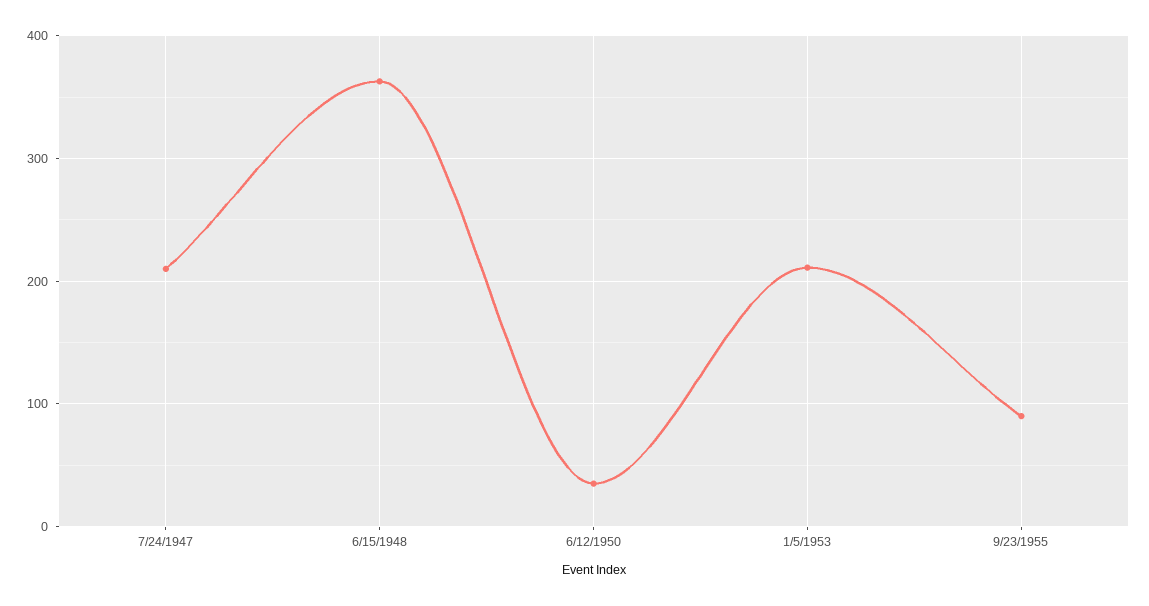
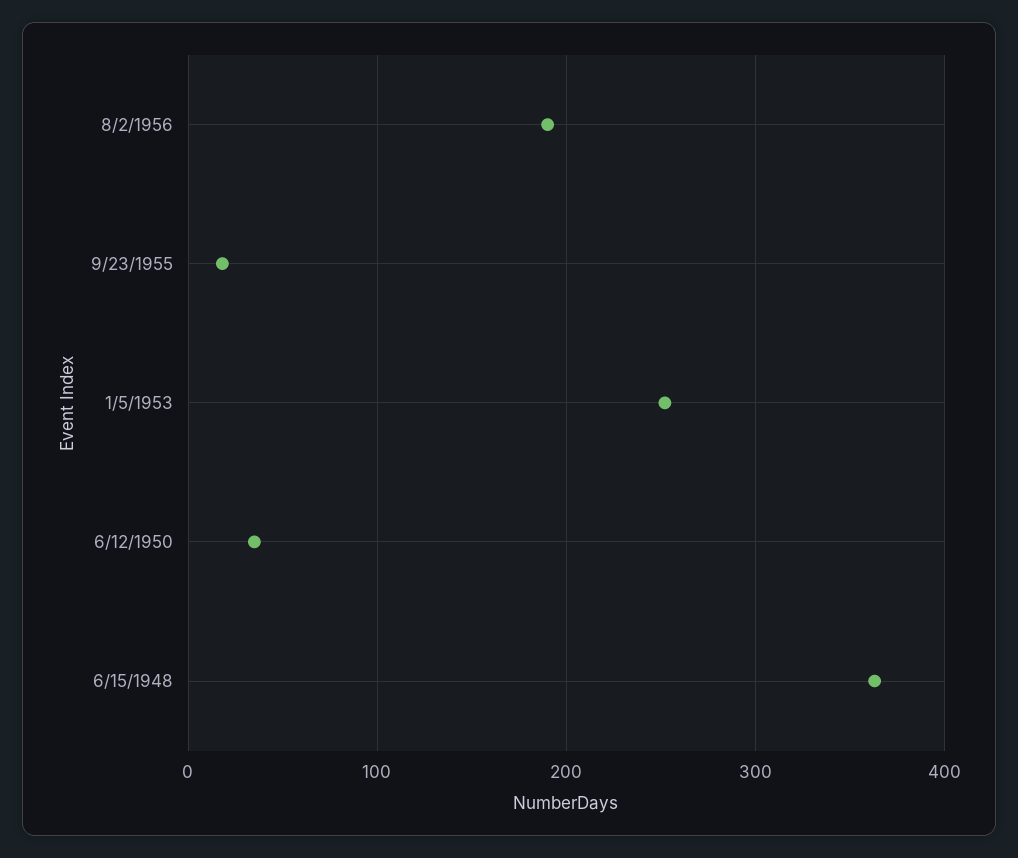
7/24/1947: 210 -> none
1/5/1953: 210 -> 250
9/23/1955: 90 -> 20
8/2/1956: none -> 190

